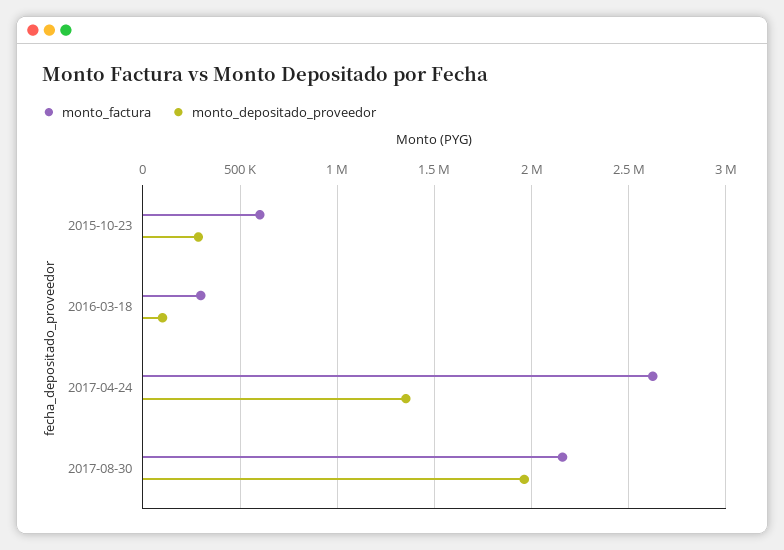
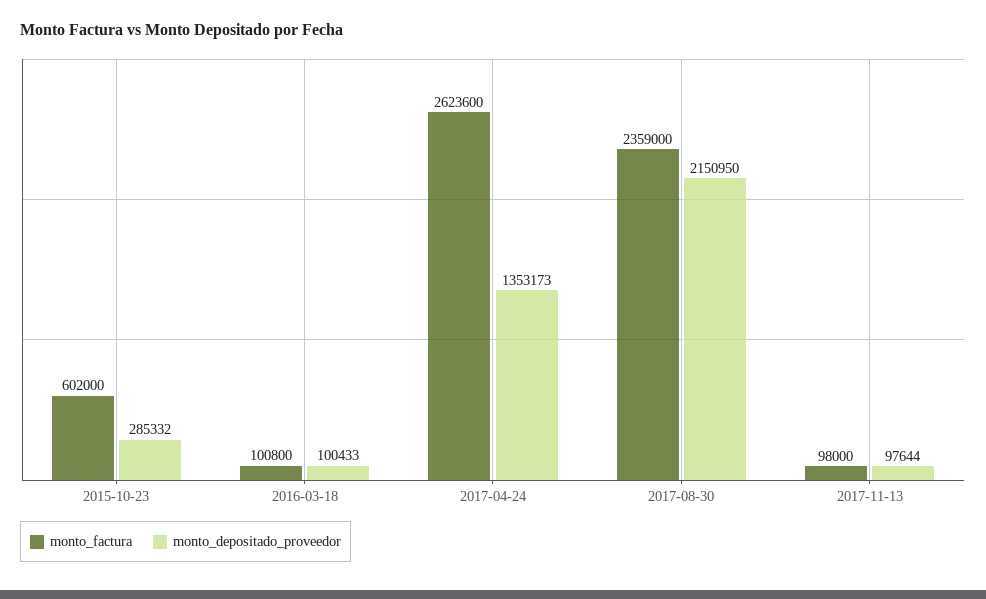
monto_factura, 2016-03-18: 300000 -> 100800
monto_factura, 2017-08-30: 2150000 -> 2359000
monto_depositado_proveedor, 2017-08-30: 1950000 -> 2150950
monto_factura, 2017-11-13: none -> 98000
monto_depositado_proveedor, 2017-11-13: none -> 97644

